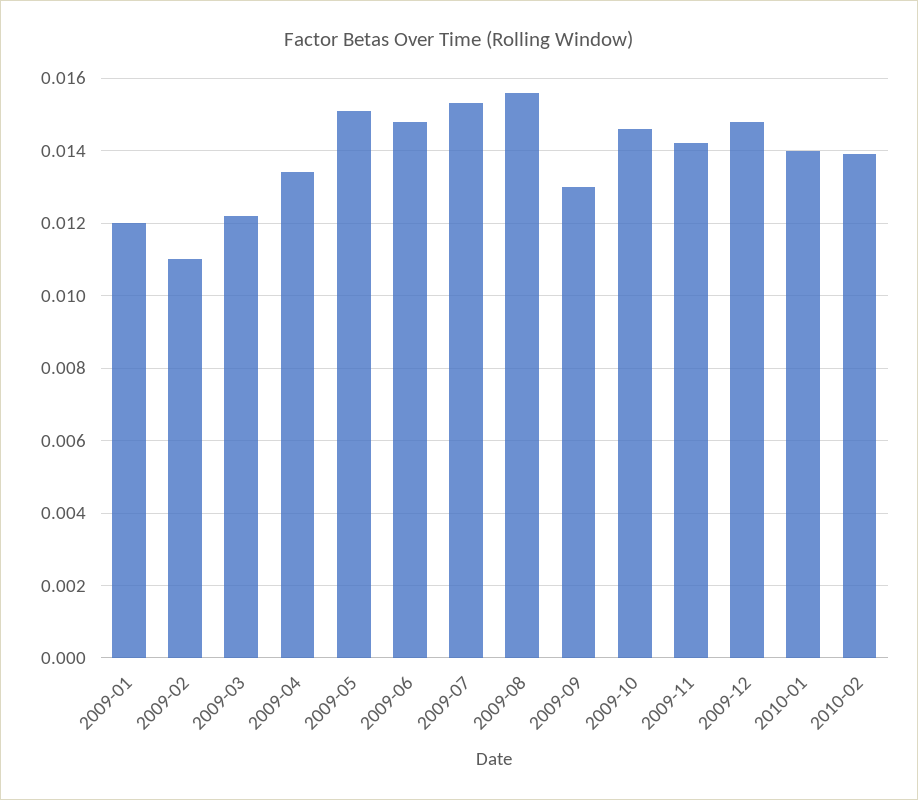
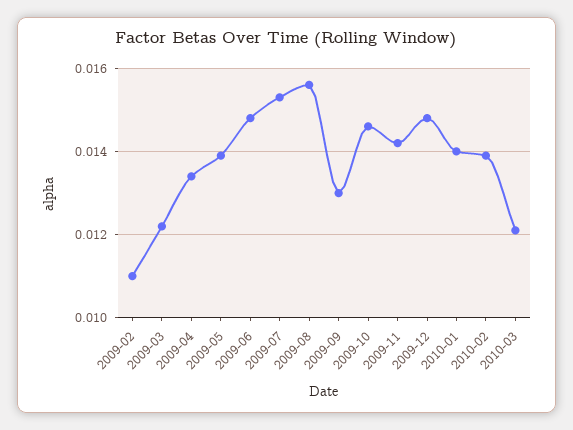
2009-01: 0.012 -> none
2009-05: 0.015 -> 0.014
2010-03: none -> 0.012

